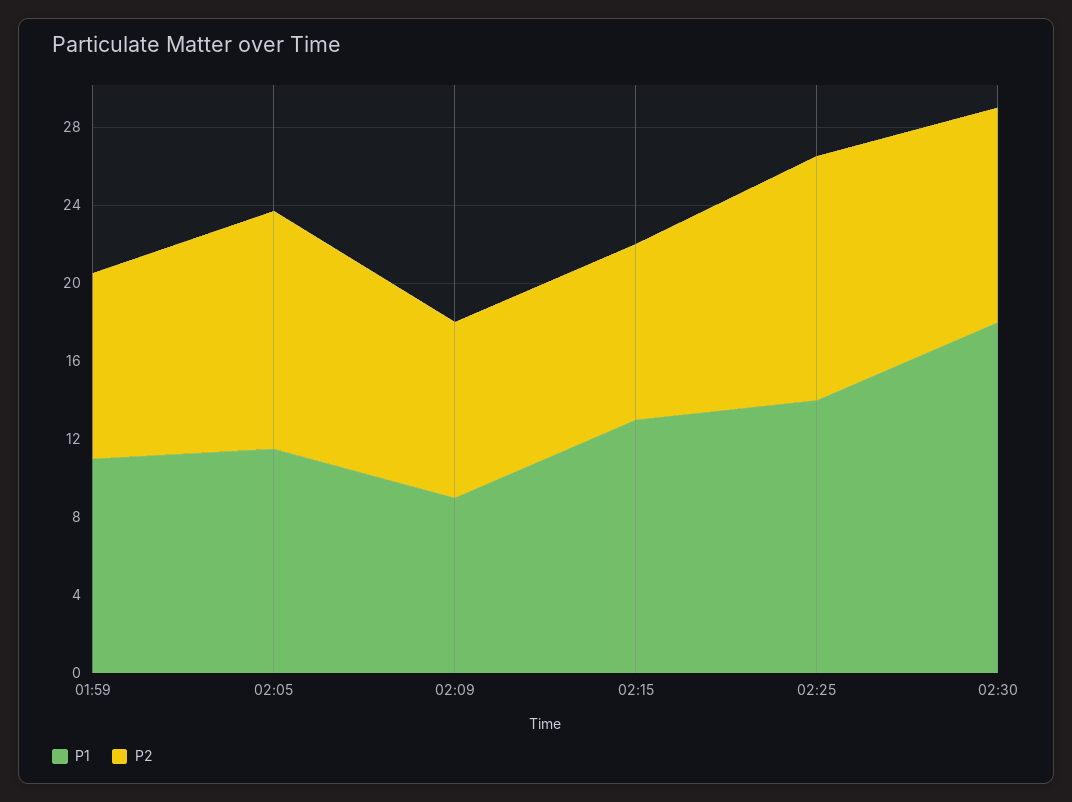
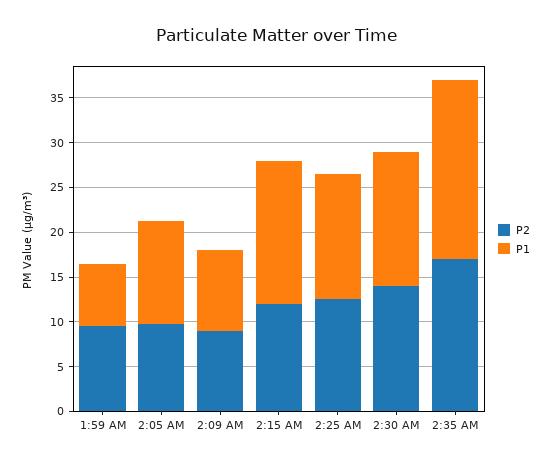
P1, 01:59: 11 -> 7
P2, 02:05: 12 -> 10
P1, 02:15: 13 -> 16
P2, 02:15: 9 -> 12
P1, 02:30: 18 -> 15
P2, 02:30: 11 -> 14
P2, 2:35 AM: none -> 17
P1, 2:35 AM: none -> 20

